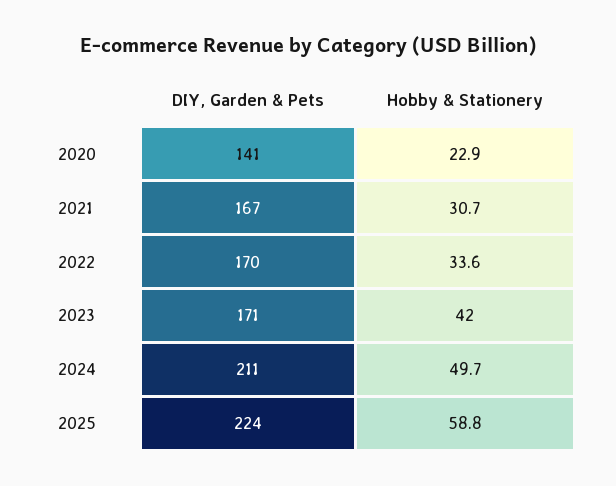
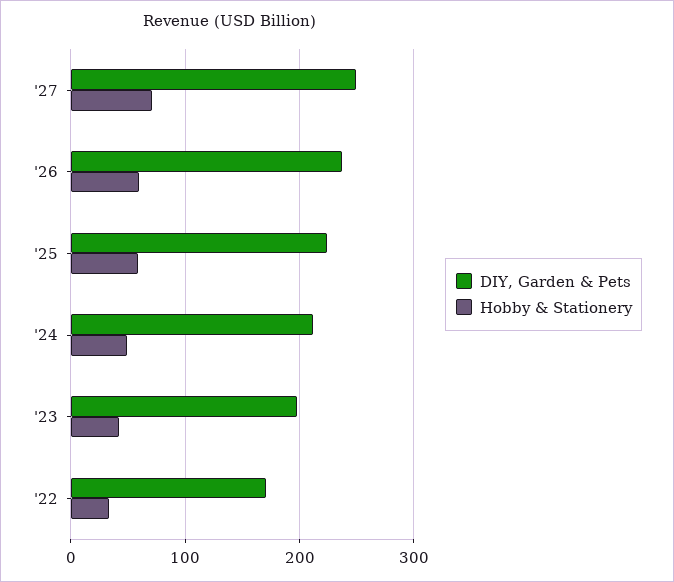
DIY, Garden & Pets, 2020: 141 -> none
Hobby & Stationery, 2020: 22.9 -> none
DIY, Garden & Pets, 2021: 167 -> none
Hobby & Stationery, 2021: 30.7 -> none
DIY, Garden & Pets, 2023: 171 -> 200
DIY, Garden & Pets, '27: none -> 250
Hobby & Stationery, '27: none -> 70
DIY, Garden & Pets, '26: none -> 240
Hobby & Stationery, '26: none -> 60

